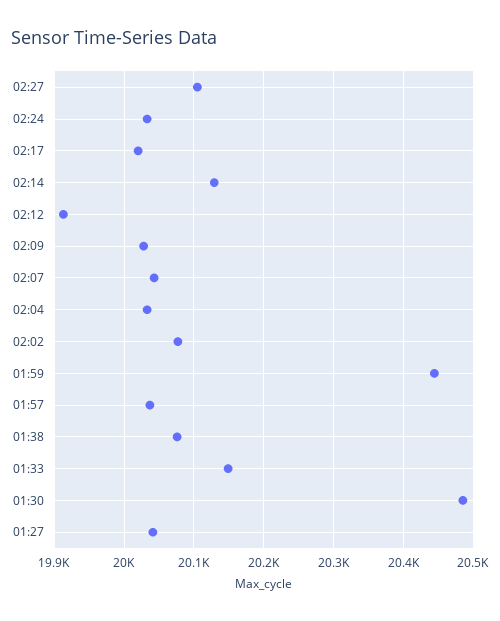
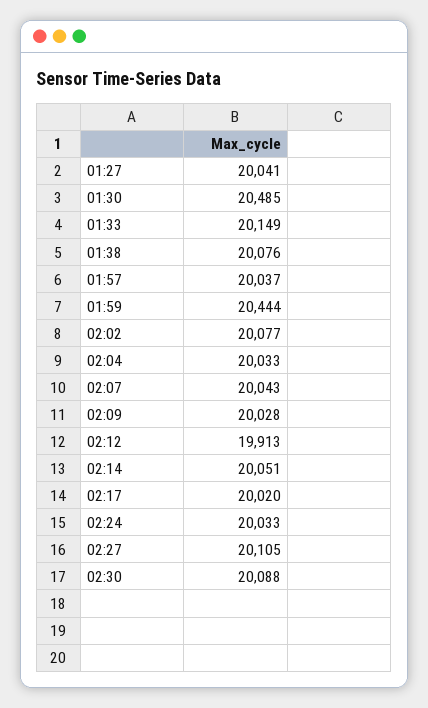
02:14: 20130 -> 20051
02:30: none -> 20088

